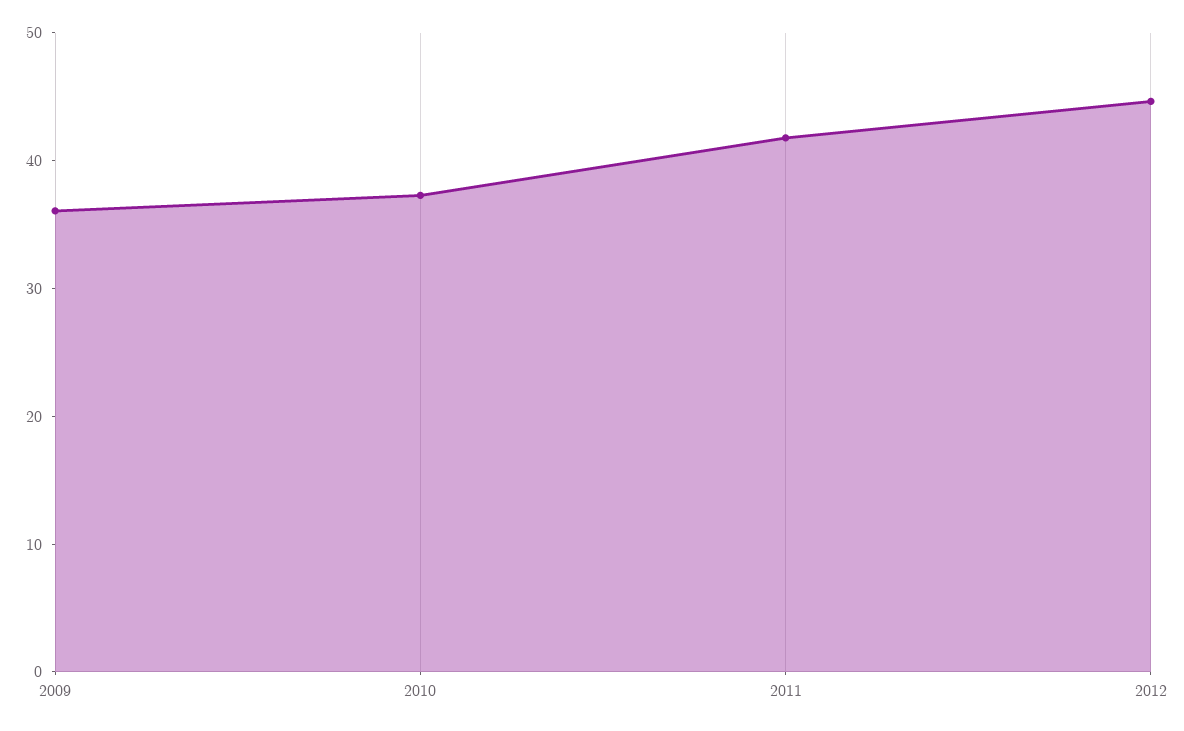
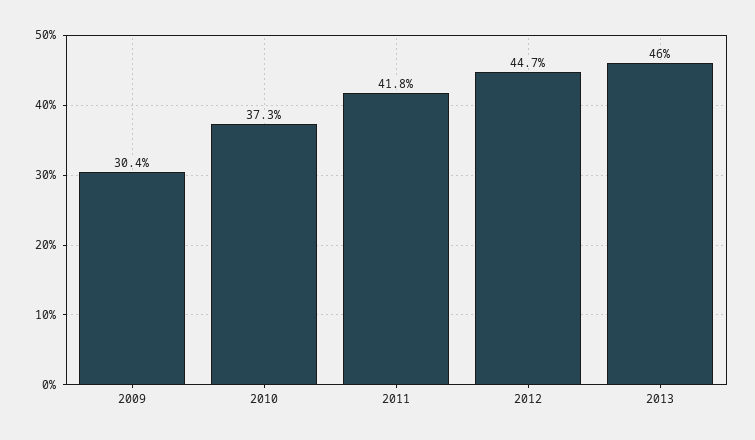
2009: 36 -> 30.4
2013: none -> 46

